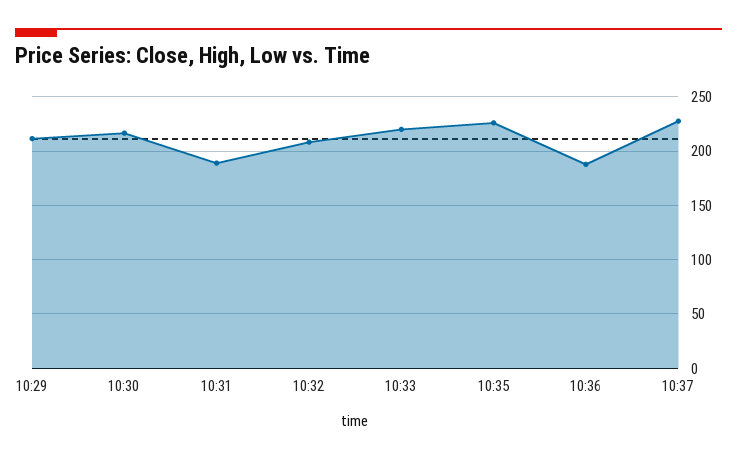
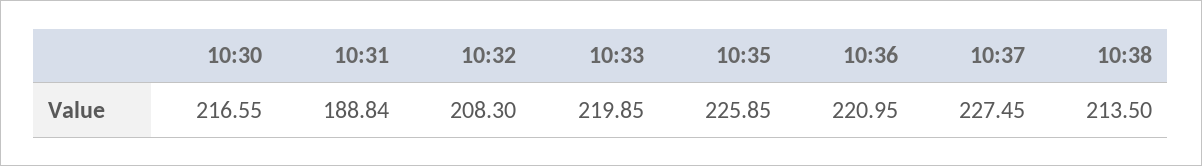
10:29: 210 -> none
10:36: 190 -> 220.95
10:38: none -> 213.5

